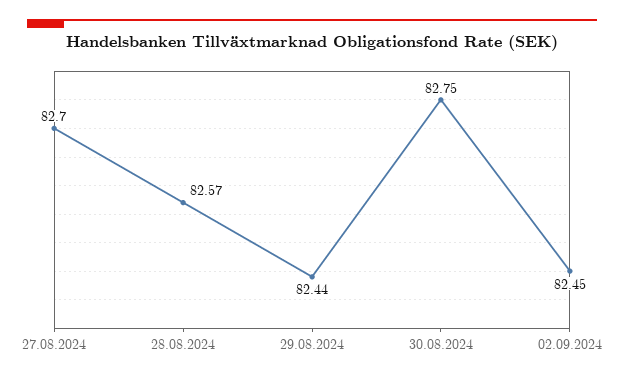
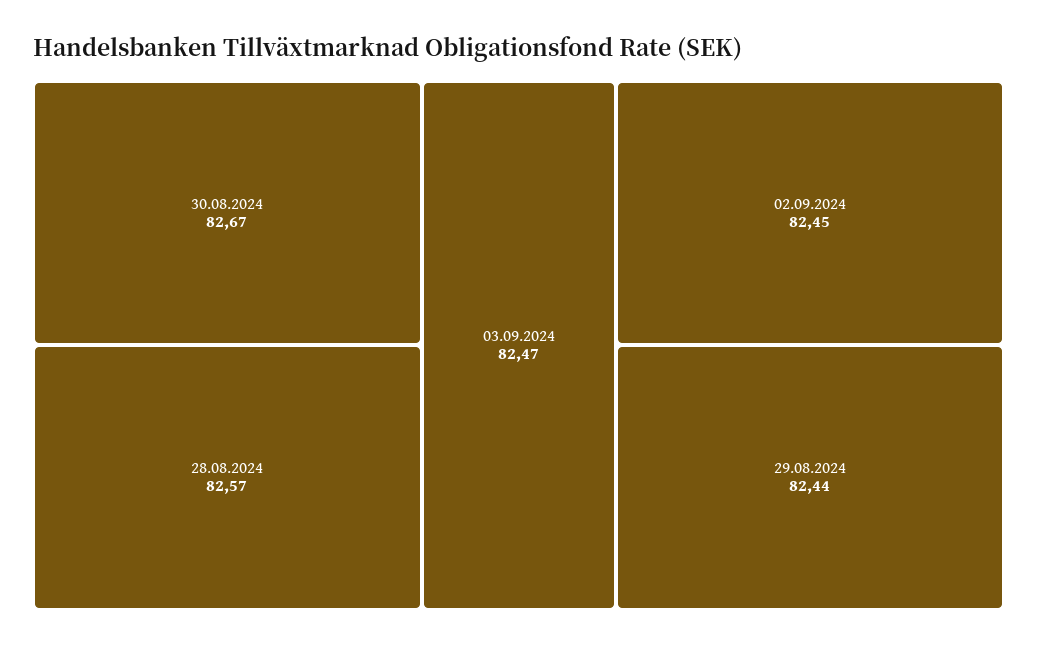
27.08.2024: 82.7 -> none
30.08.2024: 82.75 -> 82.67
03.09.2024: none -> 82.47

